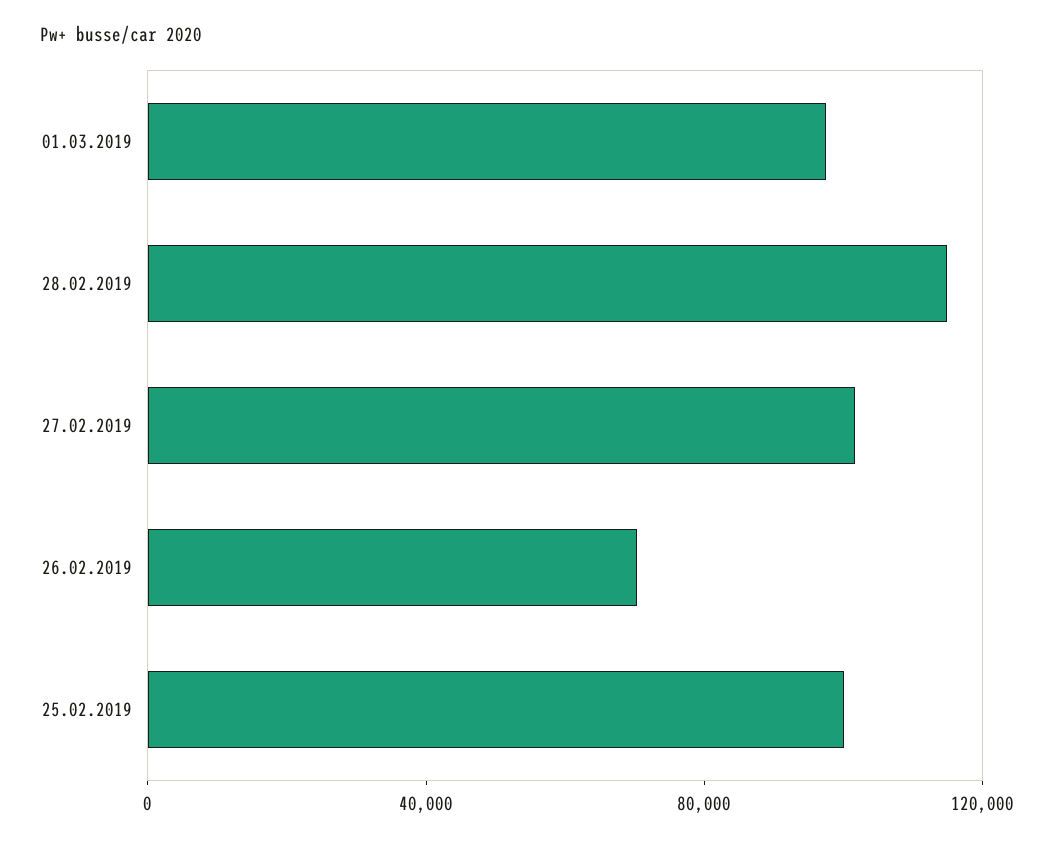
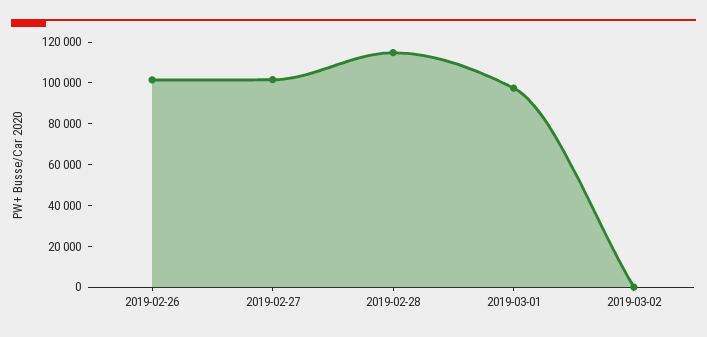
26.02.2019: 70000 -> 100000
25.02.2019: 100000 -> none
2019-03-02: none -> 0

